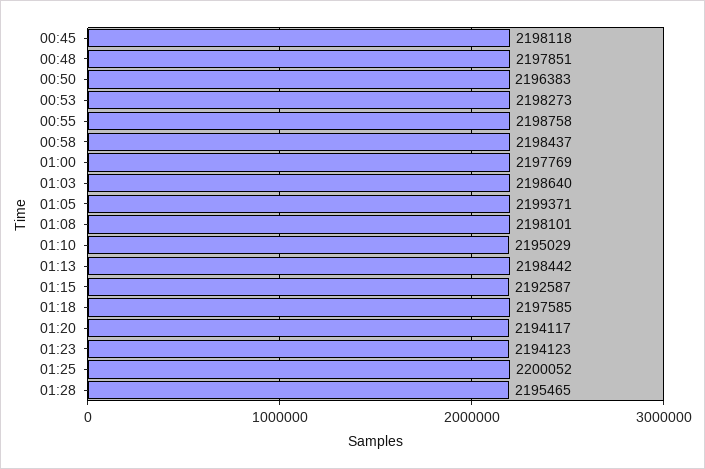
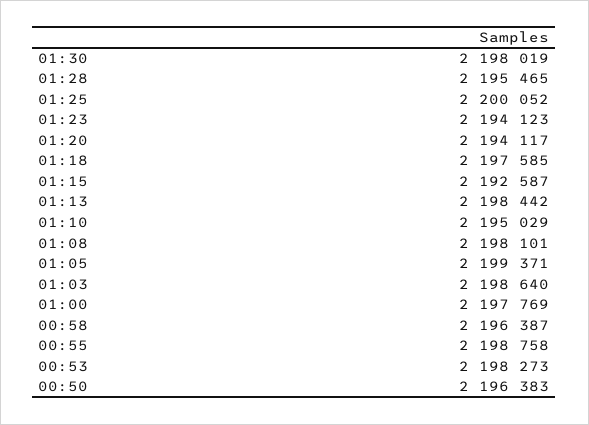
00:45: 2198118 -> none
00:48: 2197851 -> none
00:58: 2198437 -> 2196387
01:30: none -> 2198019

